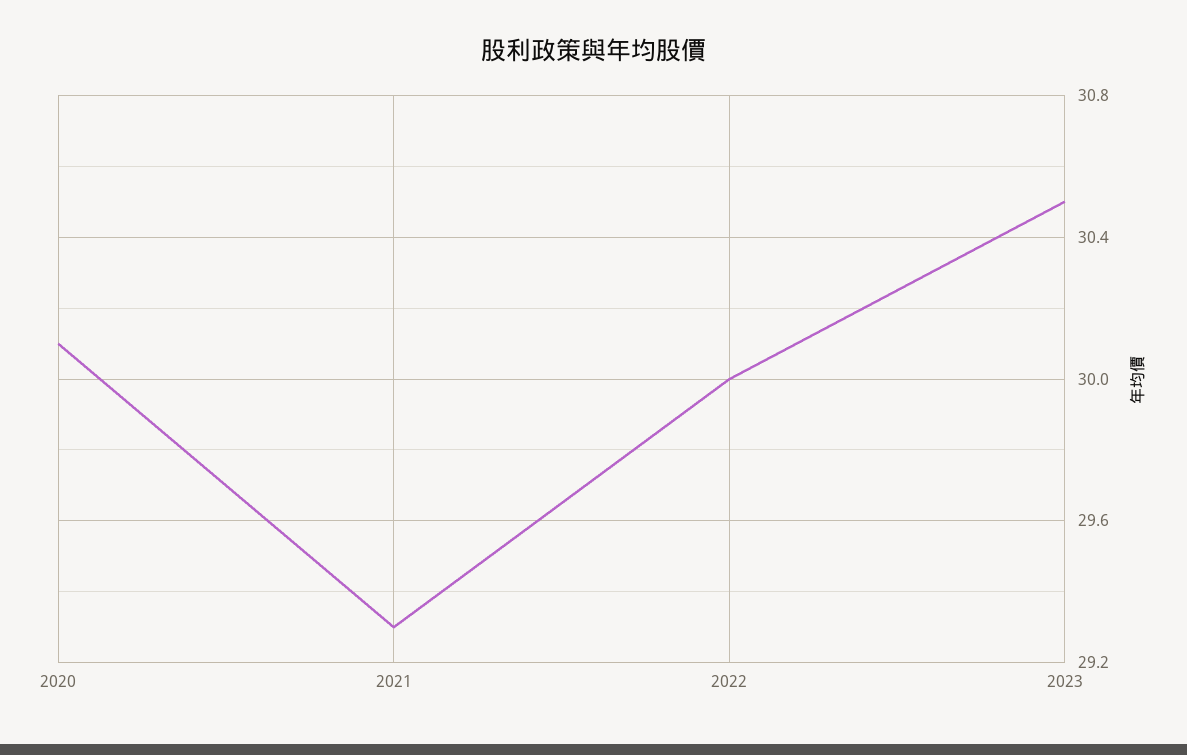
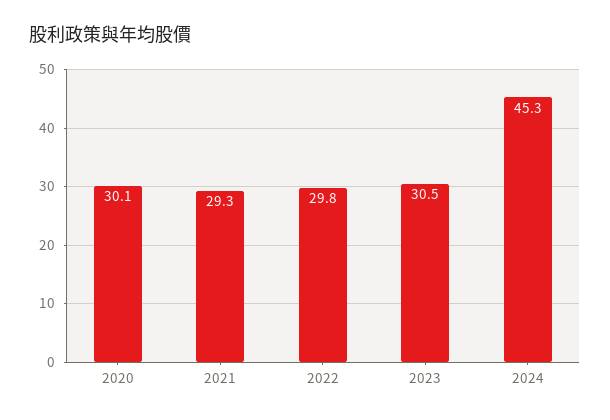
2022: 30 -> 29.8
2024: none -> 45.3

